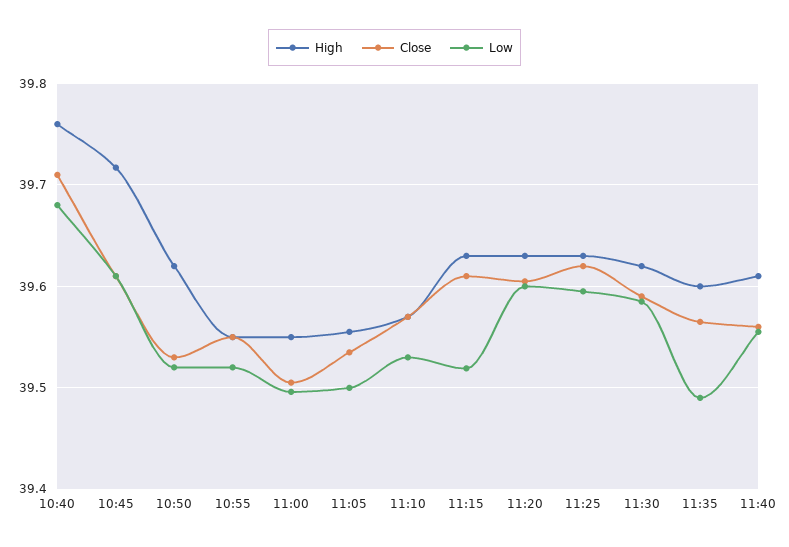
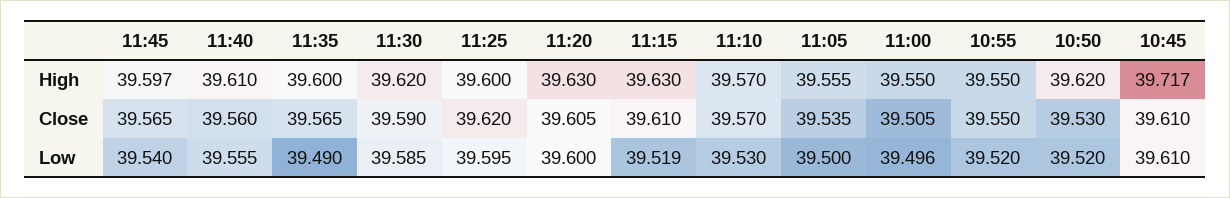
High, 10:40: 39.76 -> none
Close, 10:40: 39.71 -> none
Low, 10:40: 39.68 -> none
High, 11:25: 39.63 -> 39.6
High, 11:45: none -> 39.597
Close, 11:45: none -> 39.565
Low, 11:45: none -> 39.54

